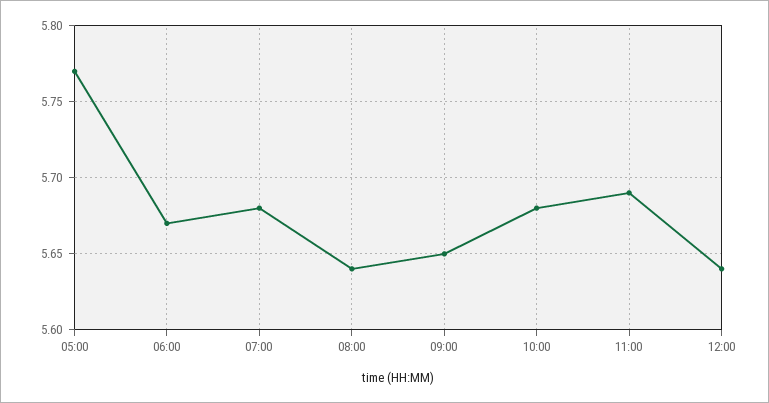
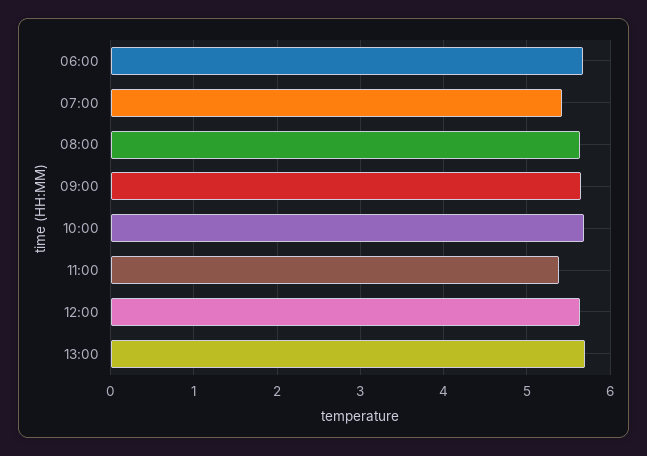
05:00: 5.77 -> none
07:00: 5.68 -> 5.4
11:00: 5.69 -> 5.4
13:00: none -> 5.7

